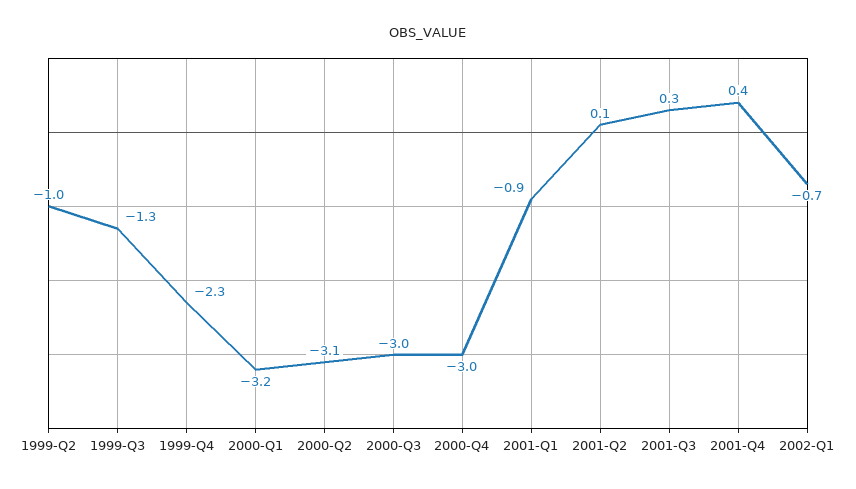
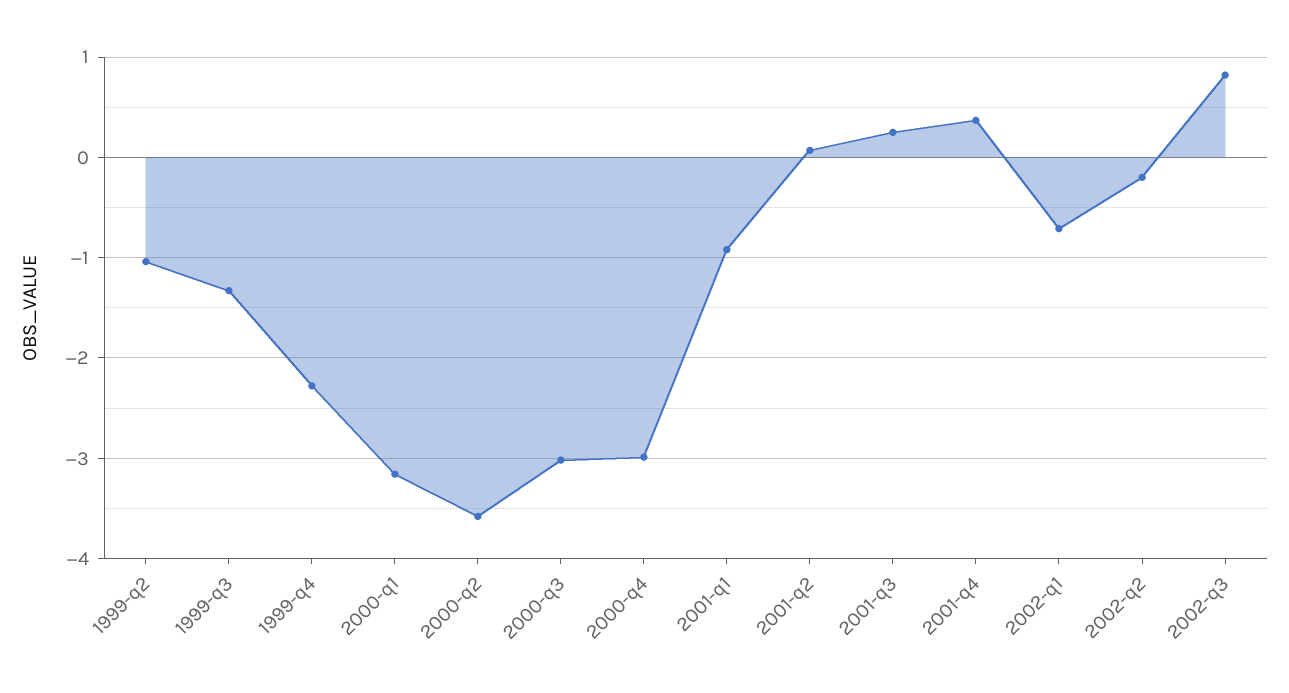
2000-Q2: -3.1 -> -3.6
2002-q2: none -> -0.2
2002-q3: none -> 0.8

